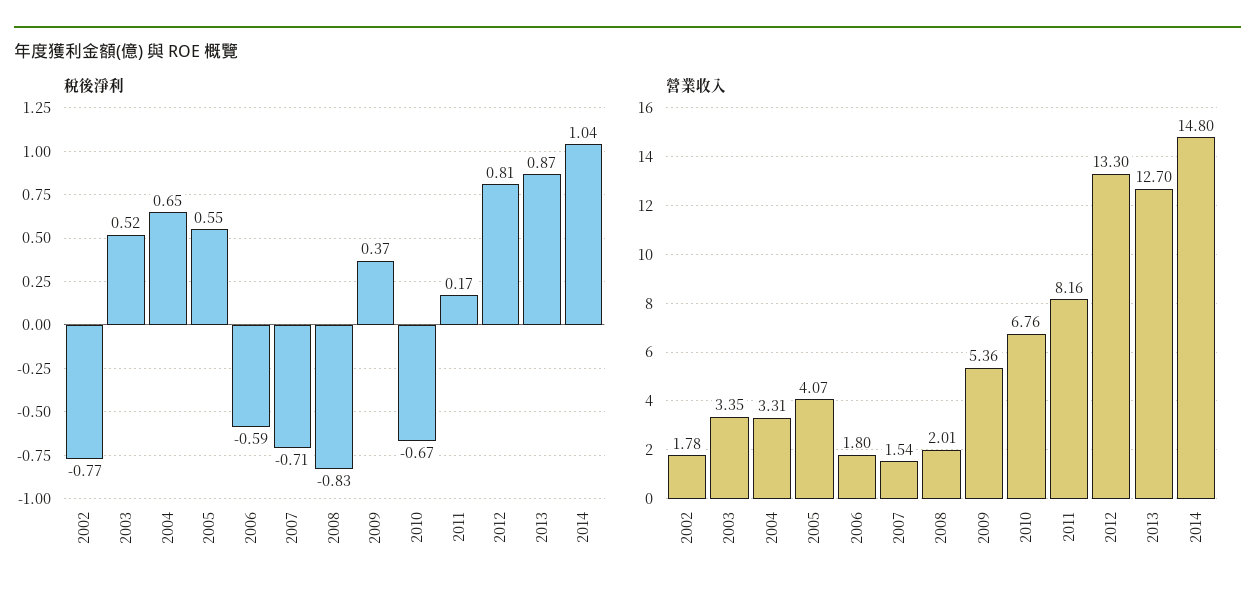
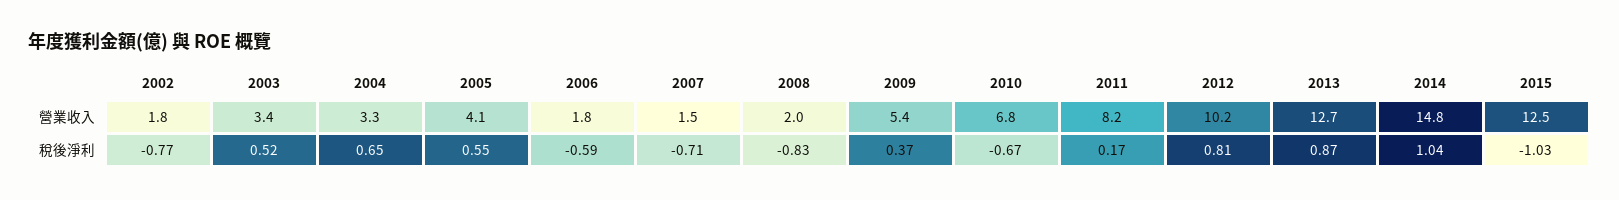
營業收入, 2012: 13.3 -> 10.2
營業收入, 2015: none -> 12.5
稅後淨利, 2015: none -> -1.03

